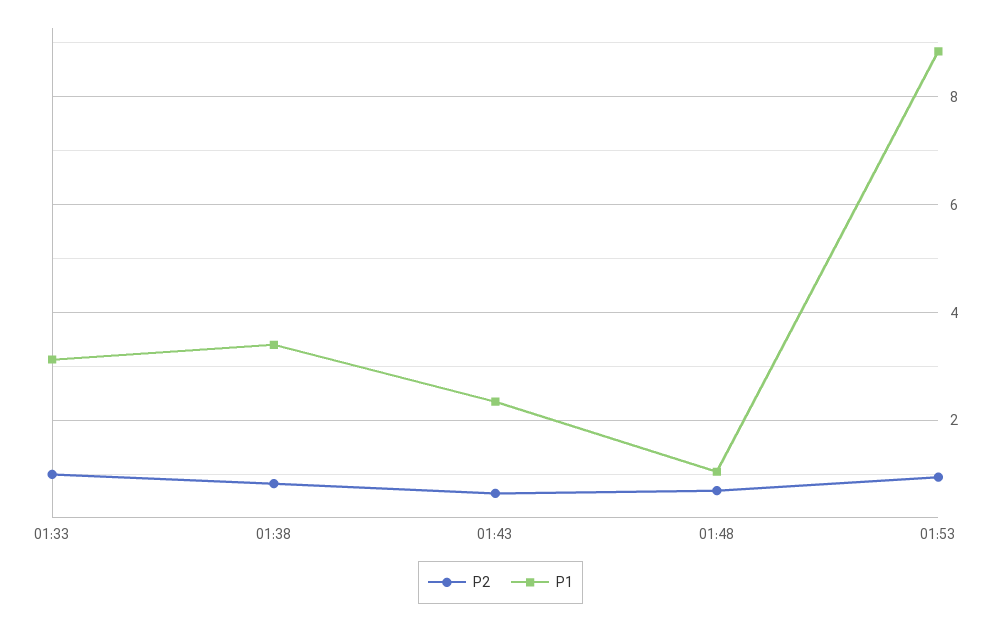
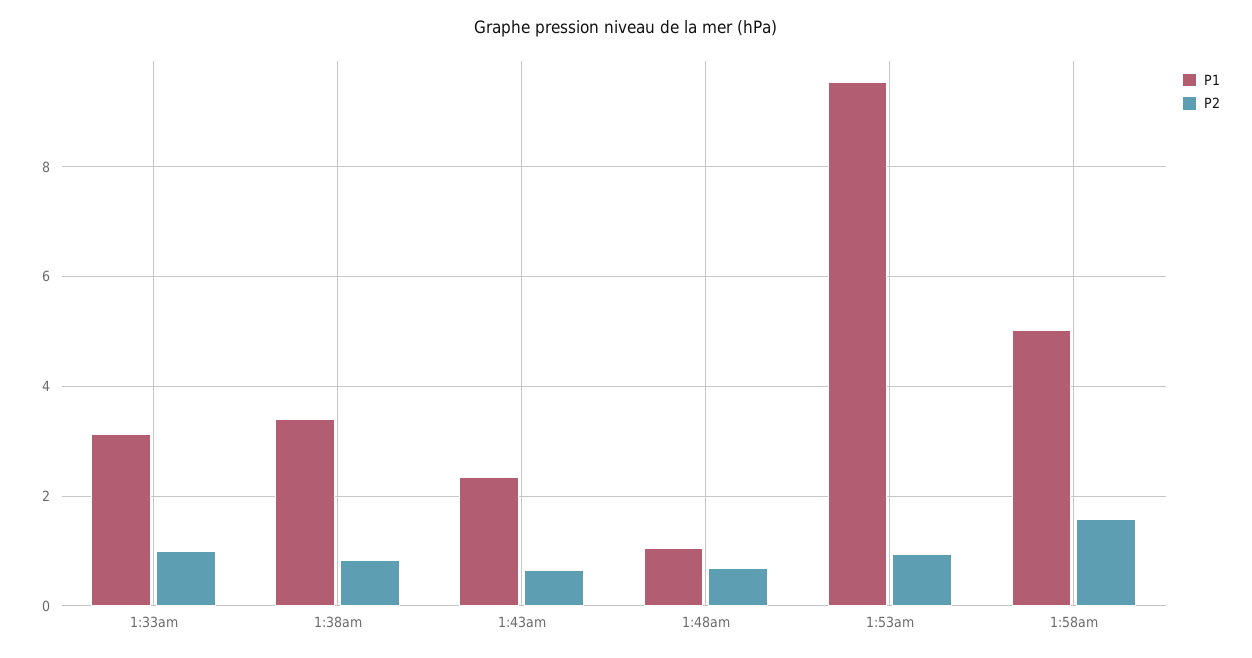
P1, 01:53: 8.8 -> 9.6
P1, 1:58am: none -> 5
P2, 1:58am: none -> 1.6

